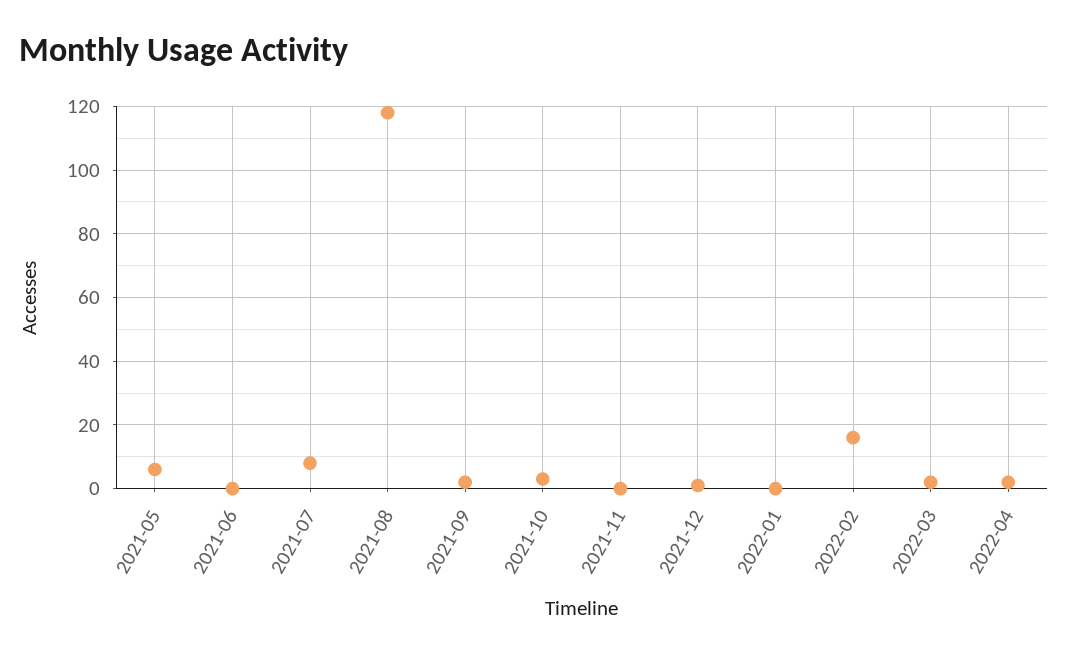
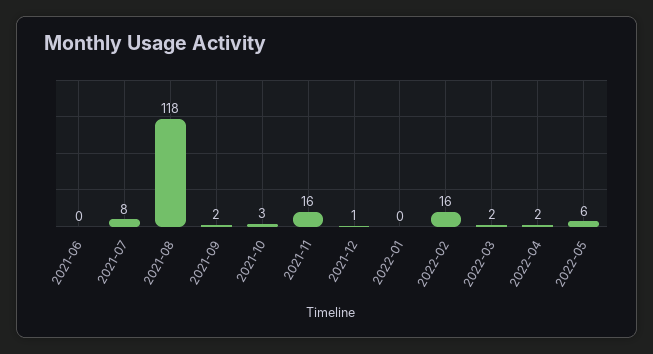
2021-05: 5 -> none
2021-11: 0 -> 16
2022-05: none -> 6

